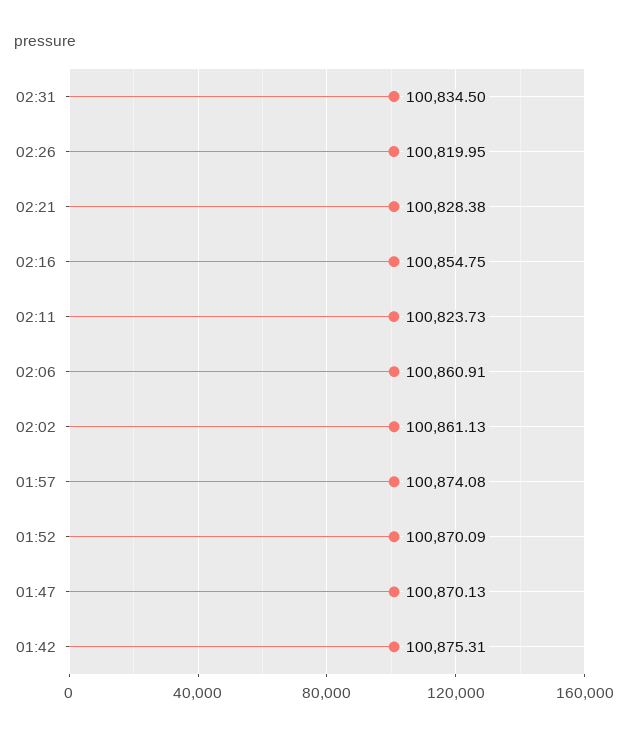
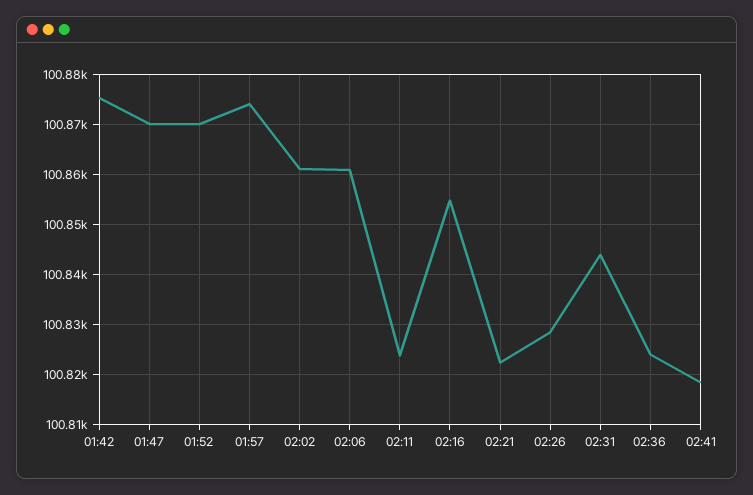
02:31: 100834.5 -> 100844
02:26: 100819.95 -> 100828
02:21: 100828.38 -> 100822
02:36: none -> 100824
02:41: none -> 100818

